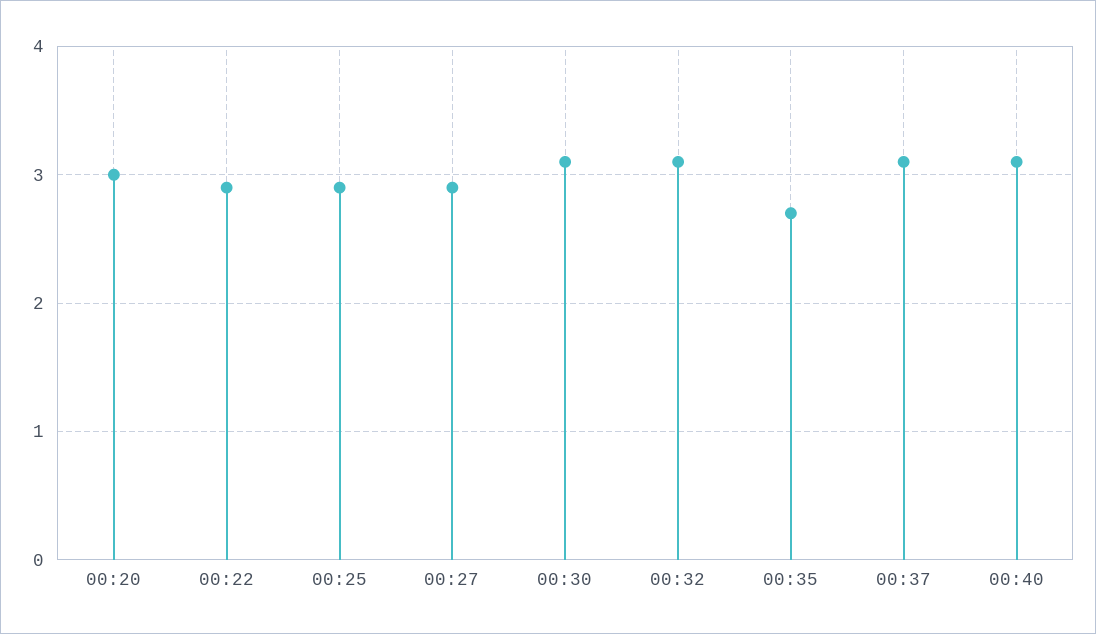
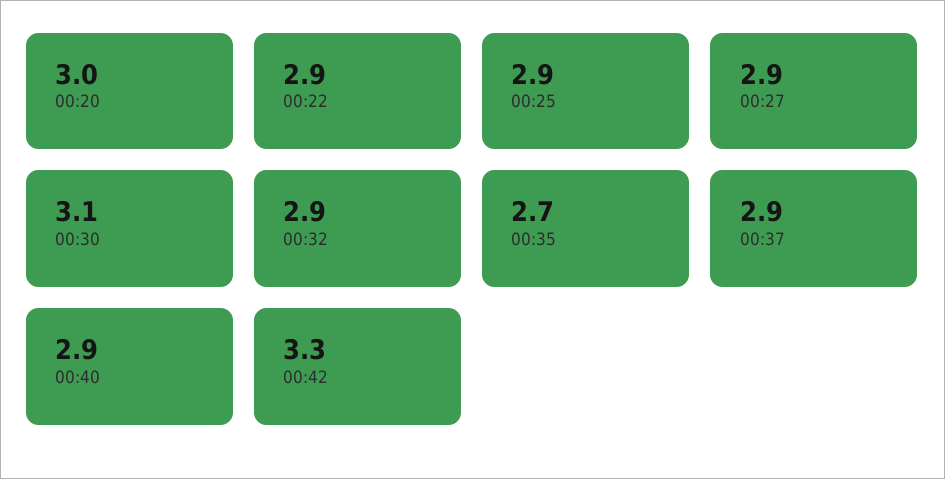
00:32: 3.1 -> 2.9
00:37: 3.1 -> 2.9
00:40: 3.1 -> 2.9
00:42: none -> 3.3

